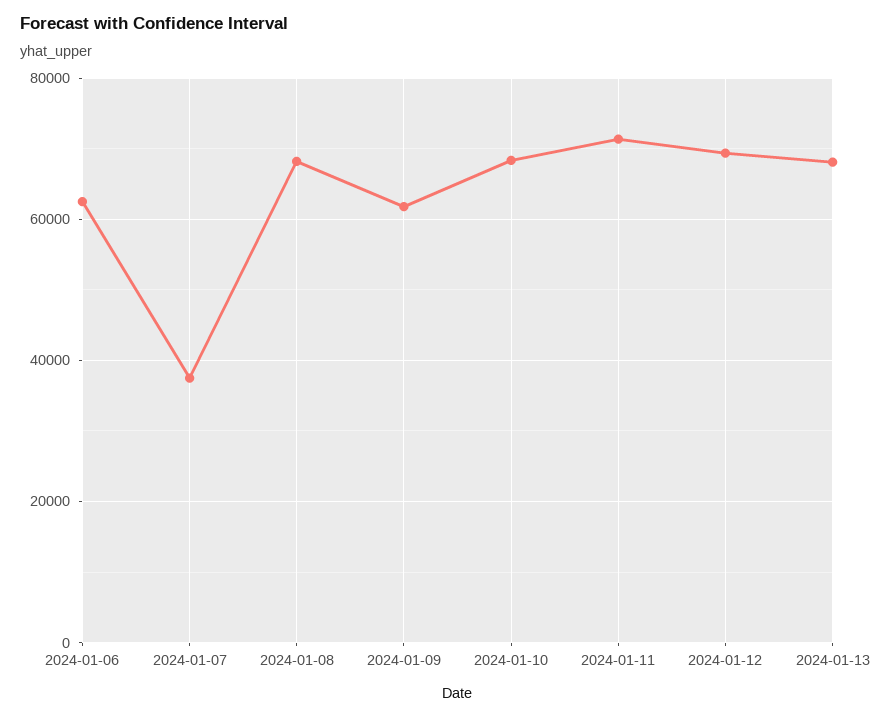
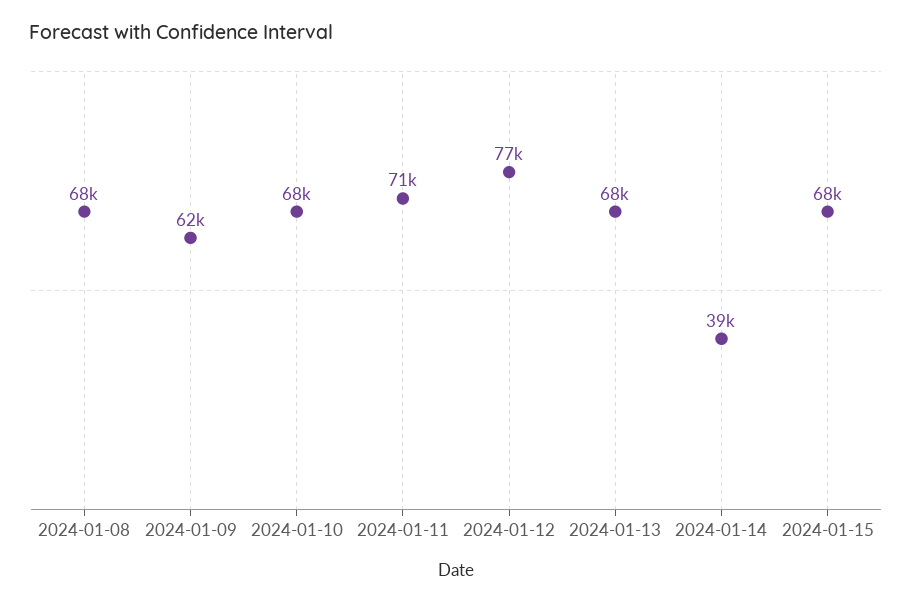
2024-01-06: 62000 -> none
2024-01-07: 38000 -> none
2024-01-12: 70000 -> 77000
2024-01-14: none -> 39000
2024-01-15: none -> 68000

